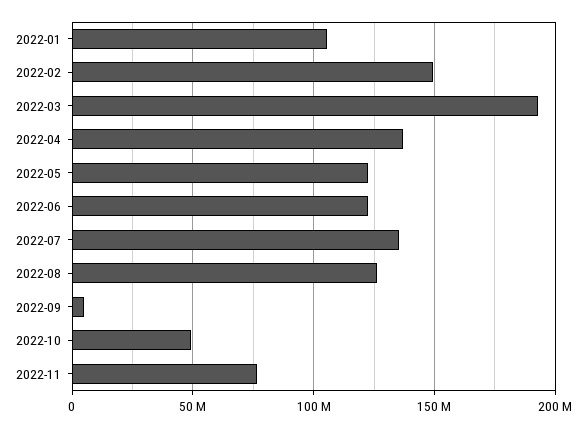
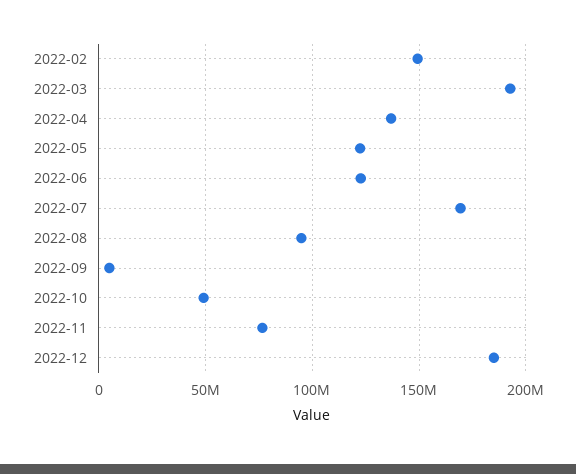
2022-01: 105000000 -> none
2022-07: 135000000 -> 170000000
2022-08: 125000000 -> 95000000
2022-12: none -> 185000000

